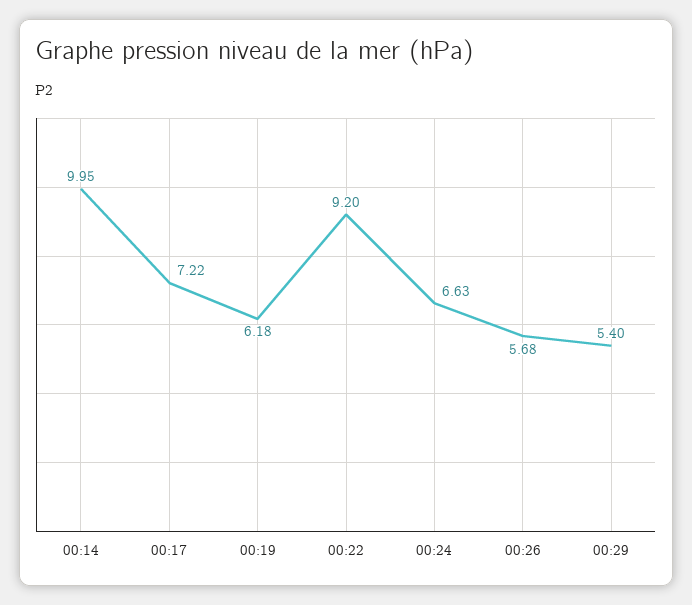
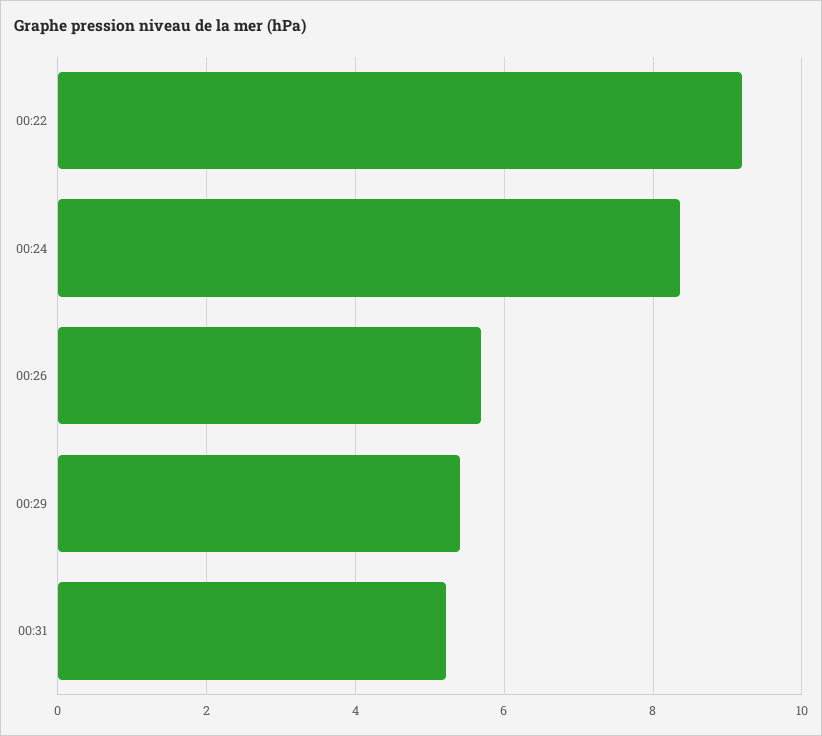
00:14: 9.95 -> none
00:17: 7.22 -> none
00:19: 6.18 -> none
00:24: 6.63 -> 8.4
00:31: none -> 5.2

